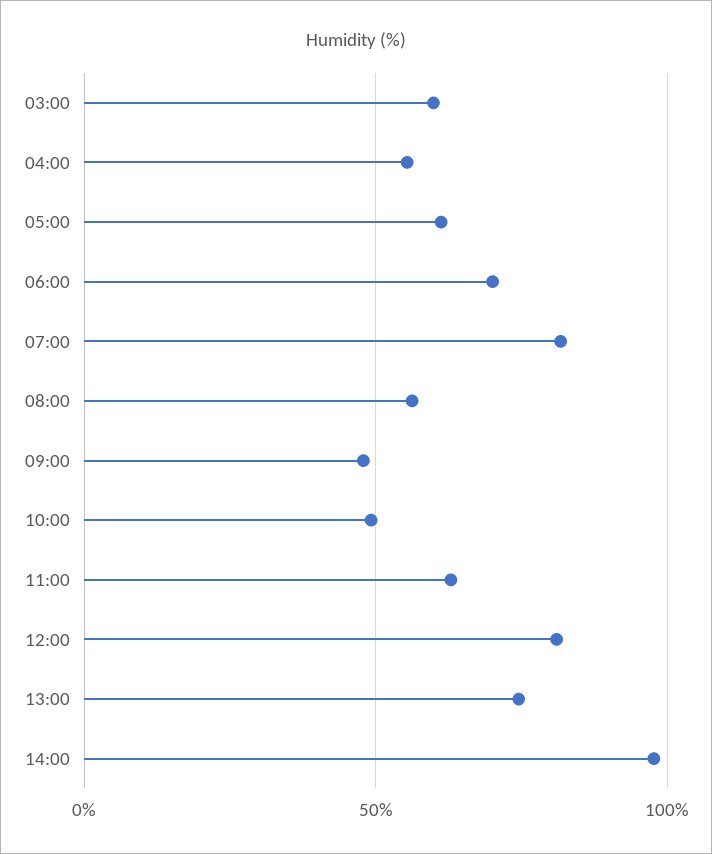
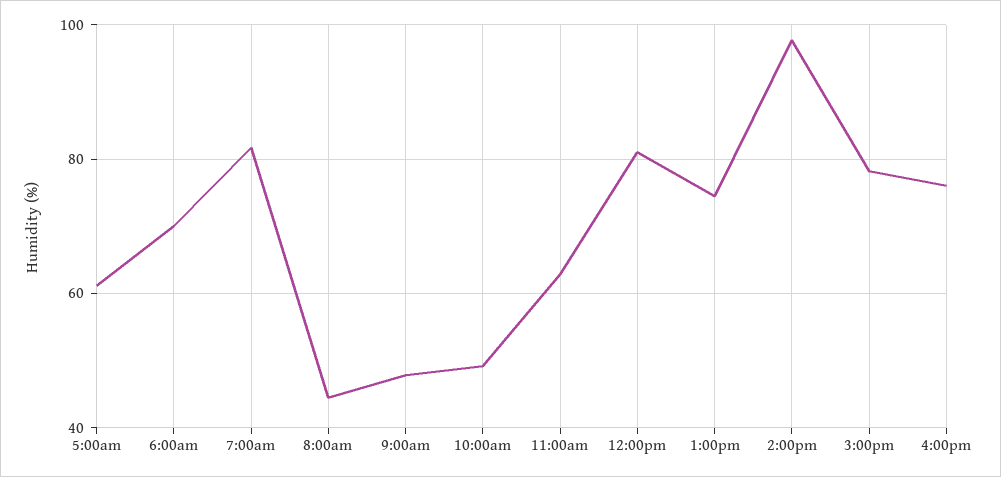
03:00: 60 -> none
04:00: 55 -> none
08:00: 55 -> 44
3:00pm: none -> 78
4:00pm: none -> 76

